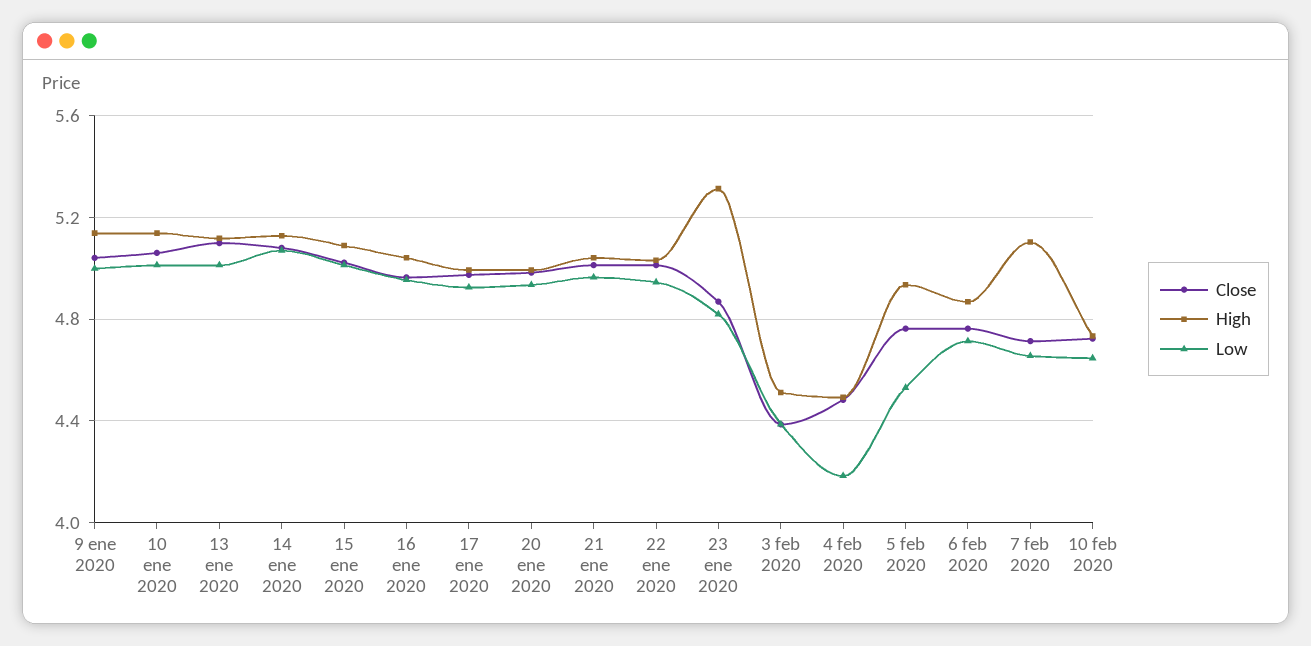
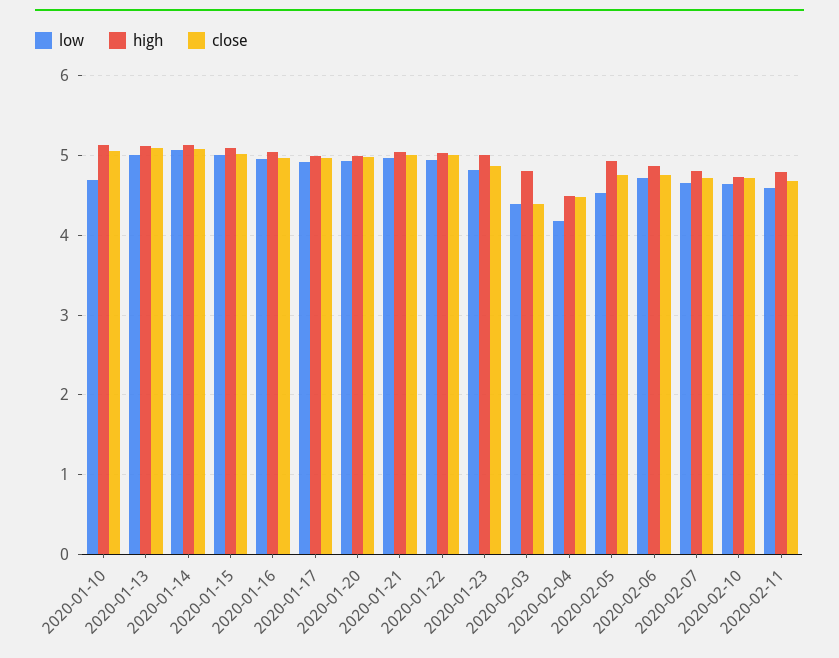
Close, 9 ene 2020: 5.05 -> none
High, 9 ene 2020: 5.15 -> none
Low, 9 ene 2020: 5 -> none
Low, 10 ene 2020: 5 -> 4.7
High, 23 ene 2020: 5.3 -> 5
High, 3 feb 2020: 4.5 -> 4.8
High, 7 feb 2020: 5.1 -> 4.8
Low, 2020-02-11: none -> 4.6
High, 2020-02-11: none -> 4.8
Close, 2020-02-11: none -> 4.7

